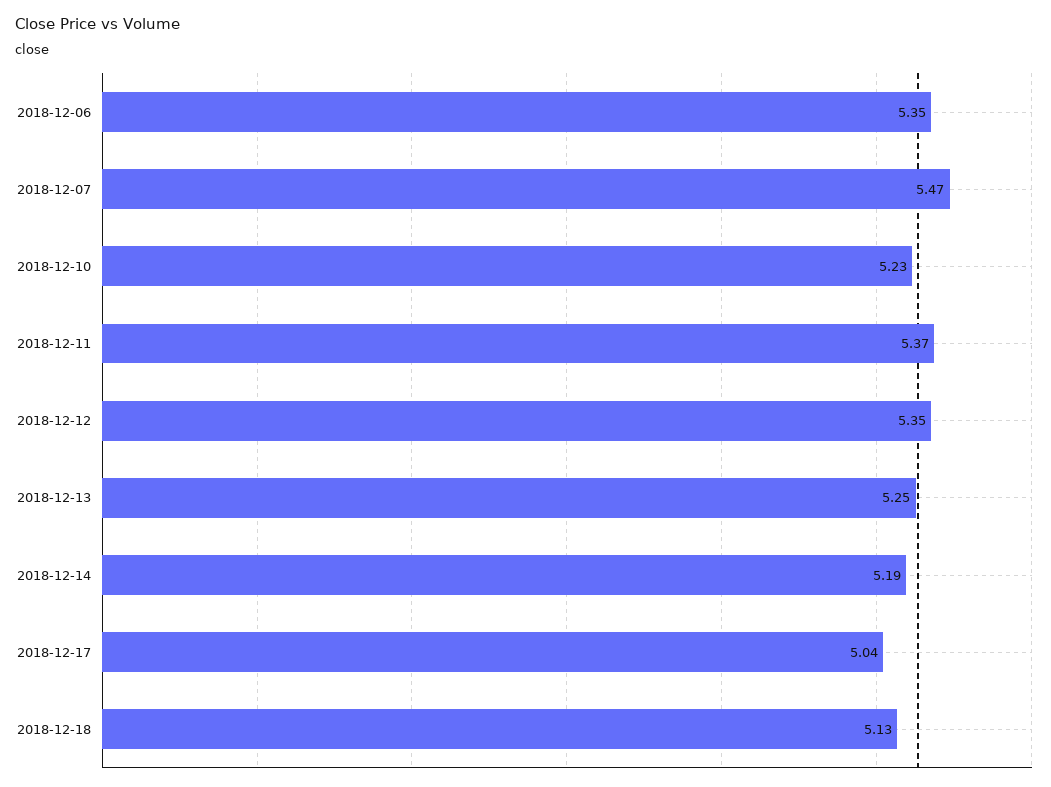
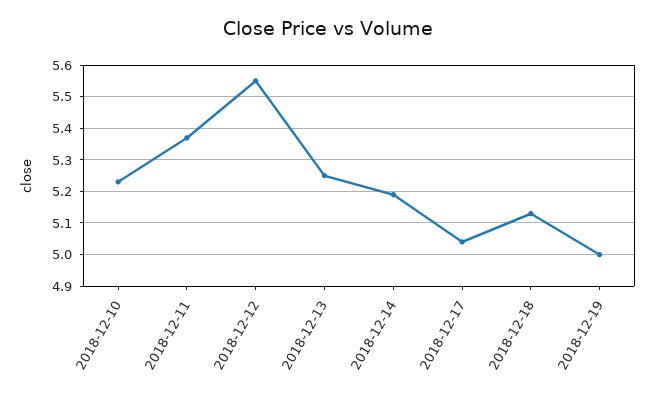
2018-12-06: 5.35 -> none
2018-12-07: 5.47 -> none
2018-12-12: 5.35 -> 5.55
2018-12-19: none -> 5

